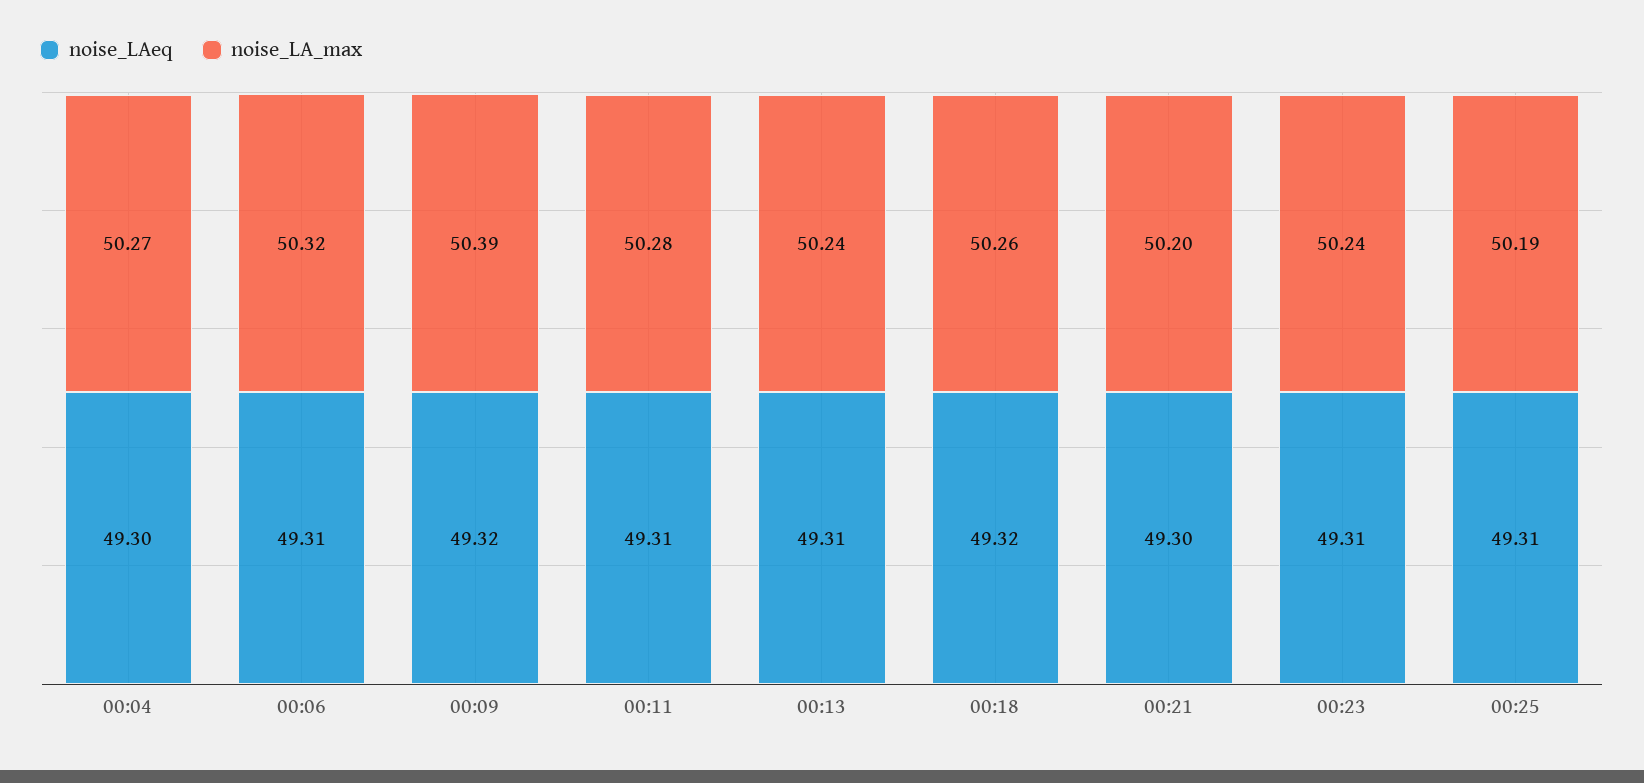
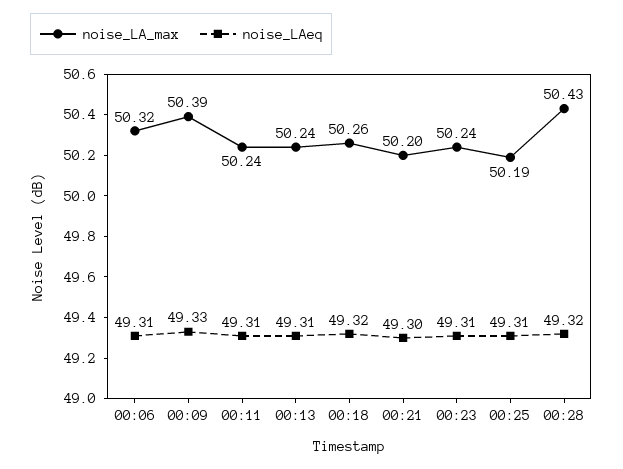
noise_LAeq, 00:04: 49.3 -> none
noise_LA_max, 00:04: 50.27 -> none
noise_LAeq, 00:09: 49.32 -> 49.33
noise_LA_max, 00:11: 50.28 -> 50.24
noise_LA_max, 00:28: none -> 50.43
noise_LAeq, 00:28: none -> 49.32

